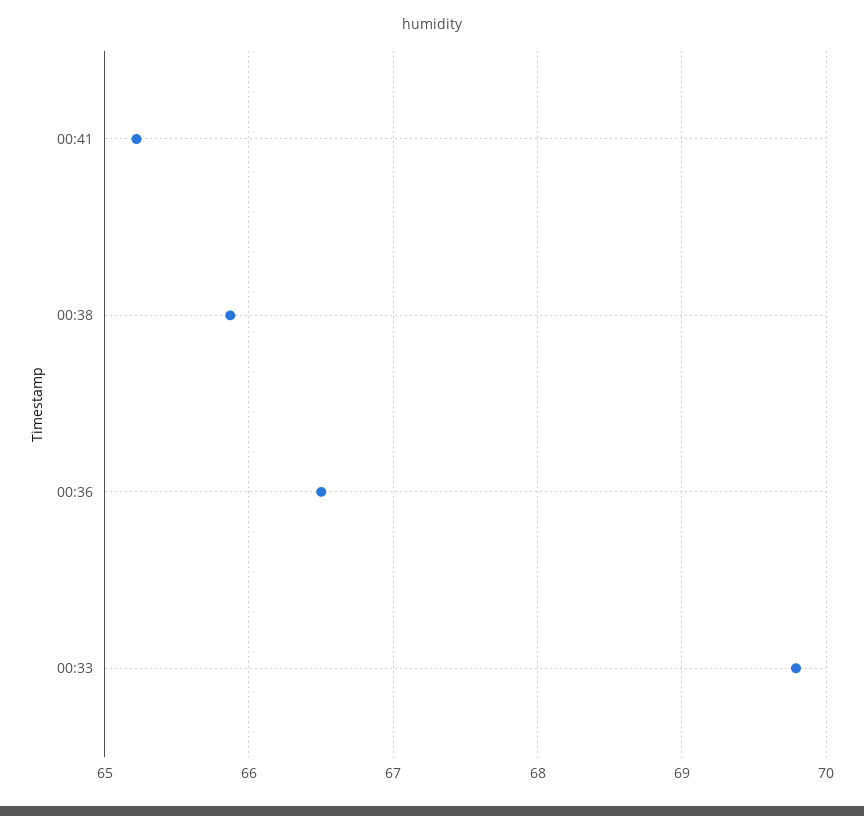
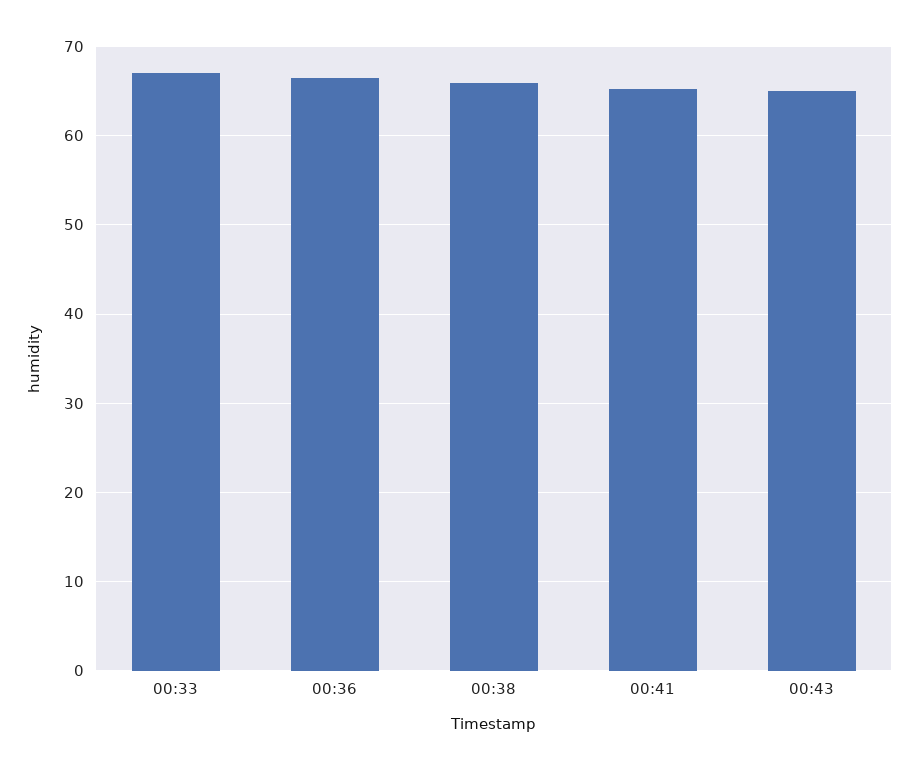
00:33: 69.8 -> 67
00:43: none -> 65

